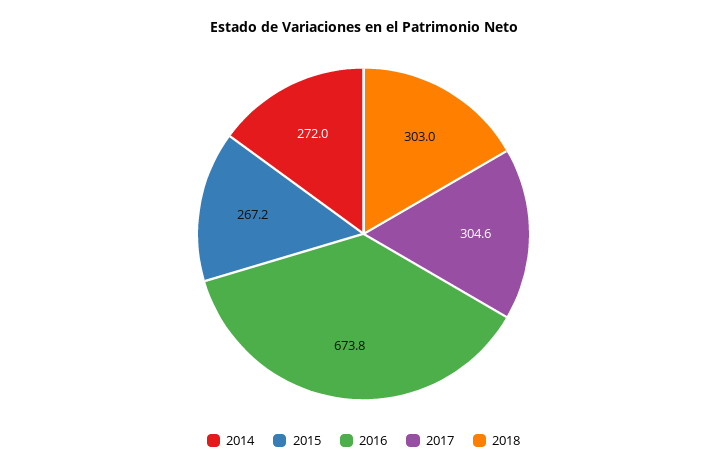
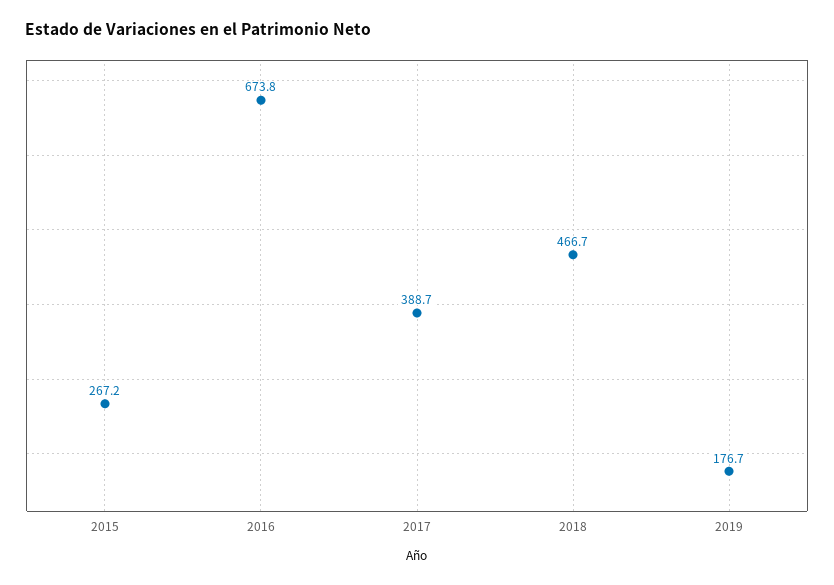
2014: 272 -> none
2017: 304.6 -> 388.7
2018: 303 -> 466.7
2019: none -> 176.7

